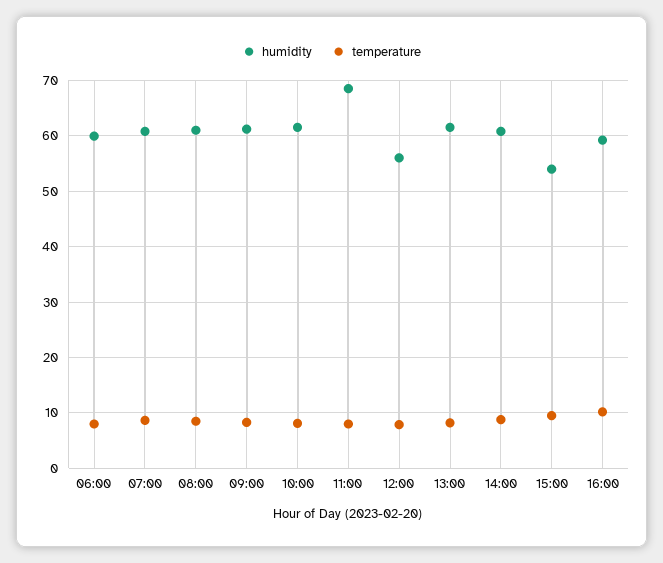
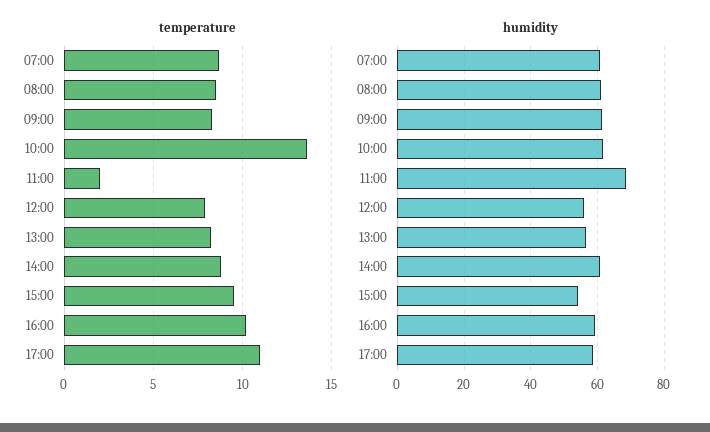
humidity, 06:00: 60 -> none
temperature, 06:00: 8 -> none
temperature, 10:00: 8 -> 13.5
temperature, 11:00: 8 -> 2
humidity, 13:00: 62 -> 56
temperature, 17:00: none -> 11
humidity, 17:00: none -> 58

